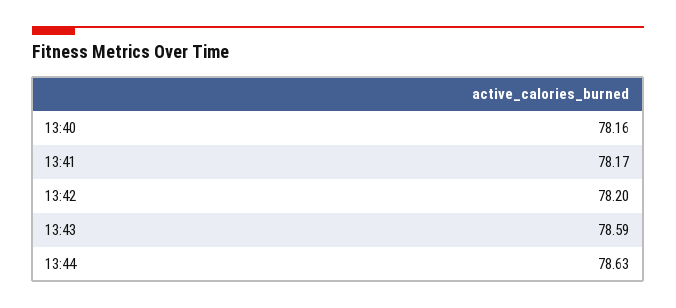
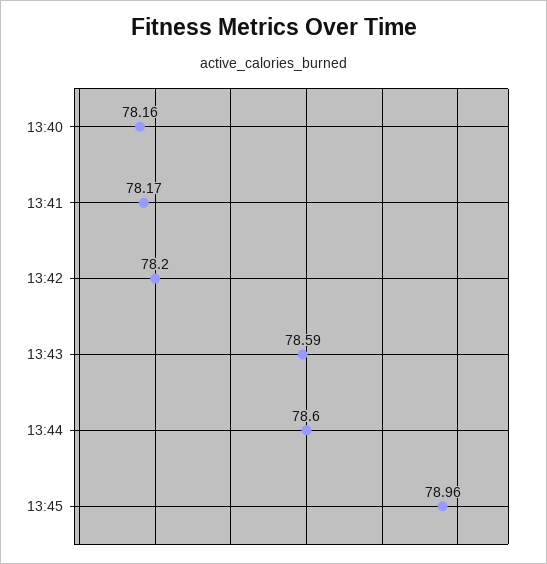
13:44: 78.63 -> 78.6
13:45: none -> 78.96

